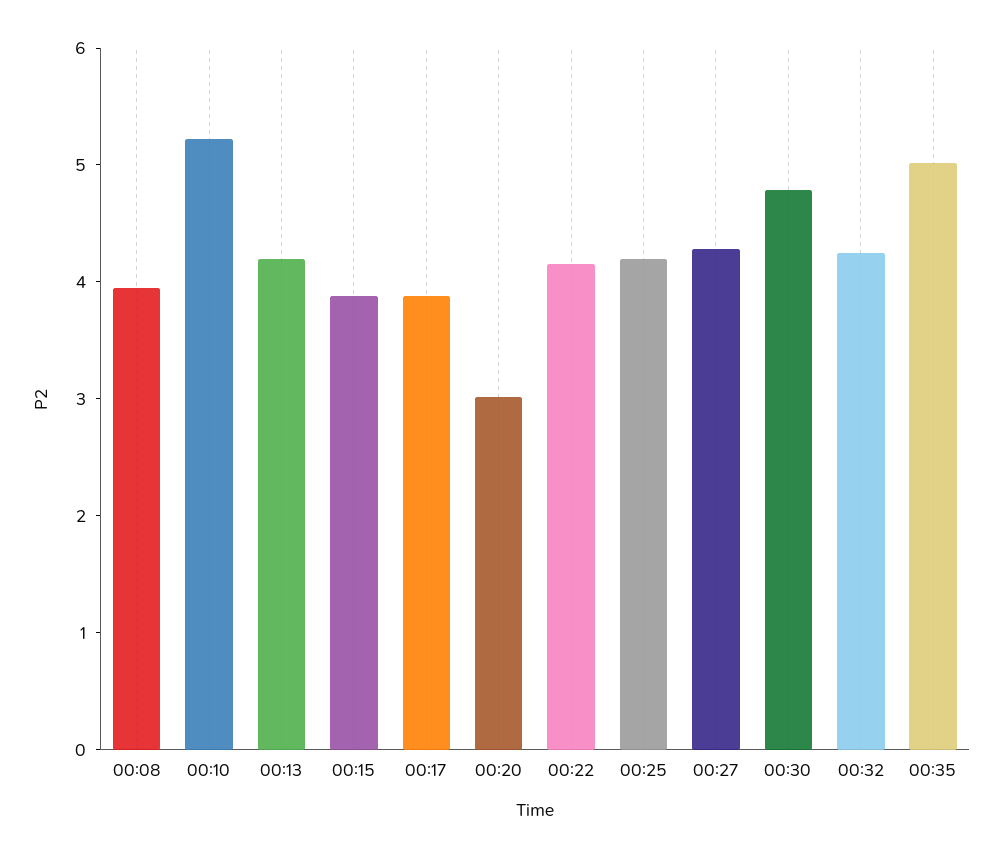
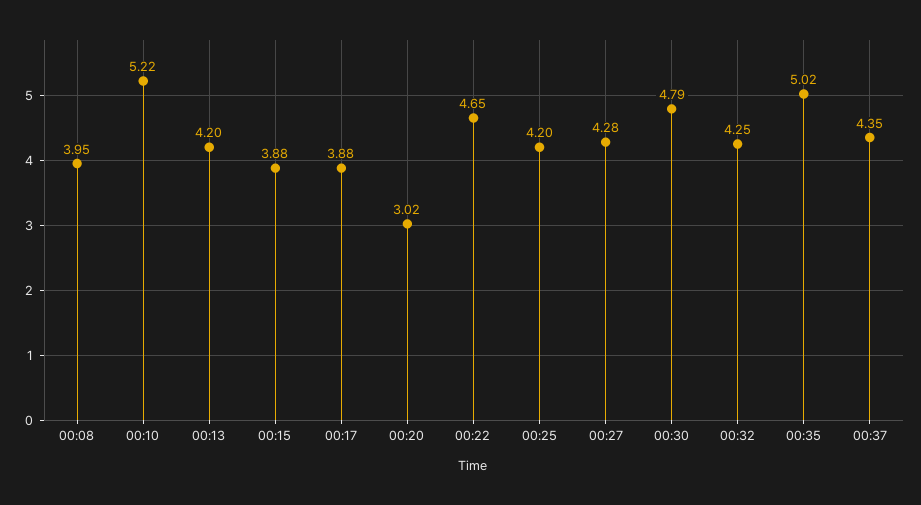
00:22: 4.2 -> 4.65
00:37: none -> 4.35

